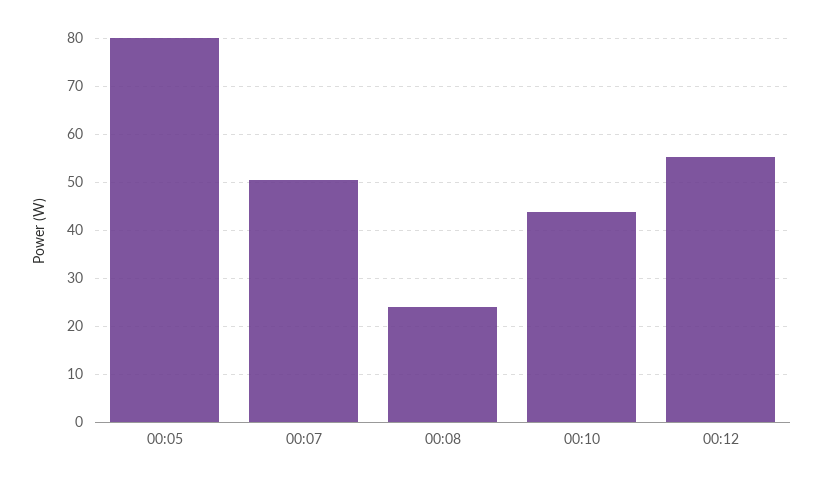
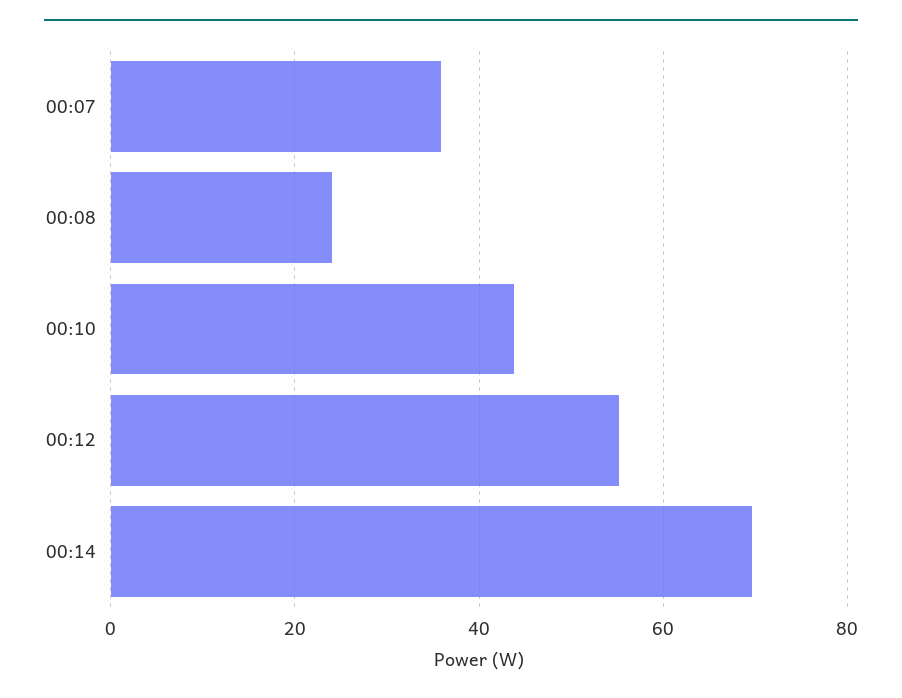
00:05: 80 -> none
00:07: 50 -> 36
00:14: none -> 70

